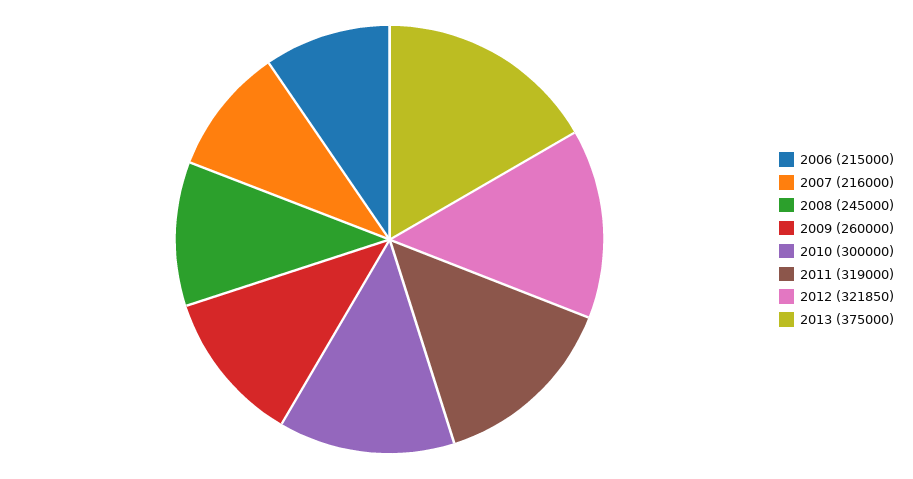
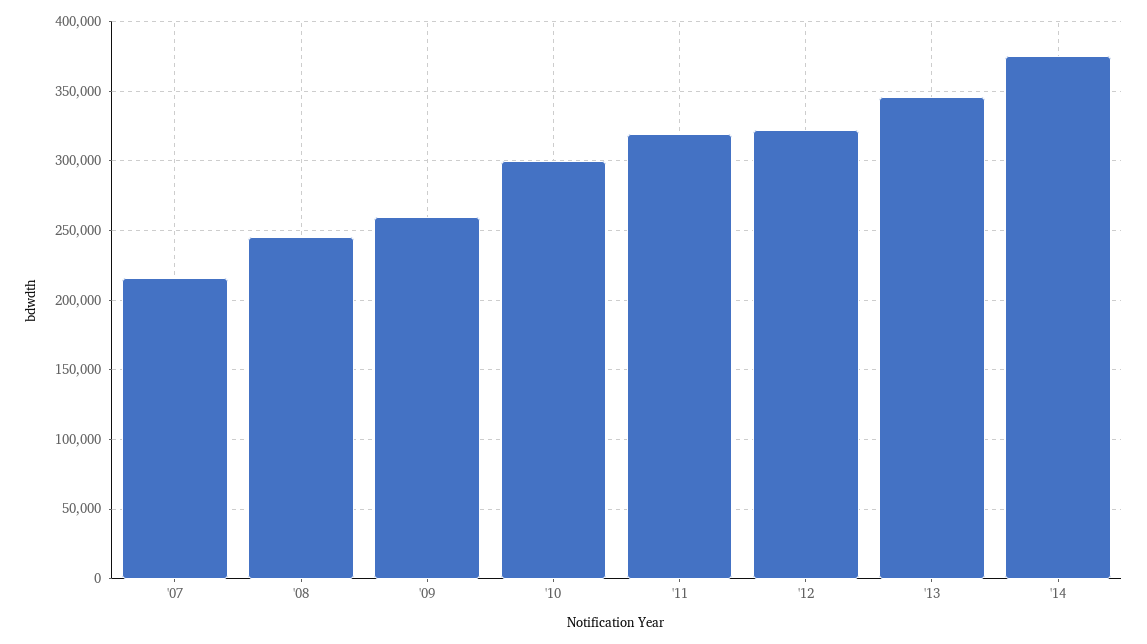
2006: 215000 -> none
2013: 375000 -> 345000
'14: none -> 375000

